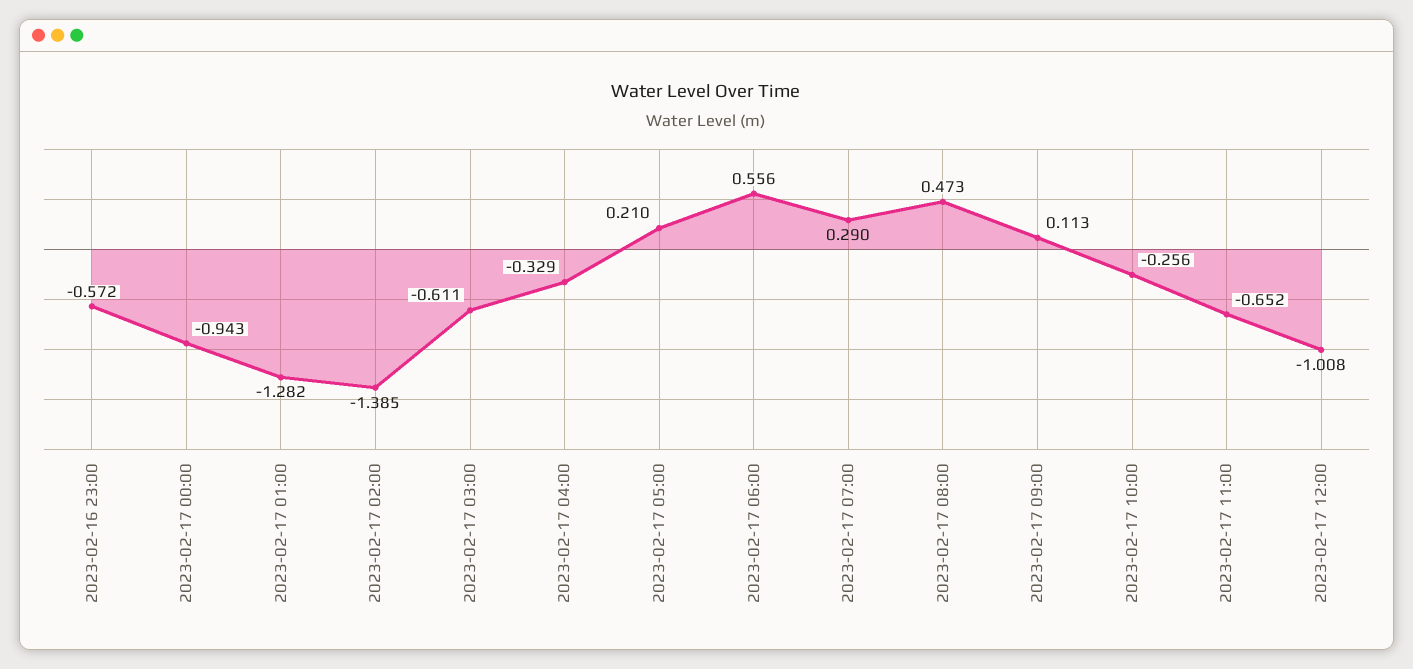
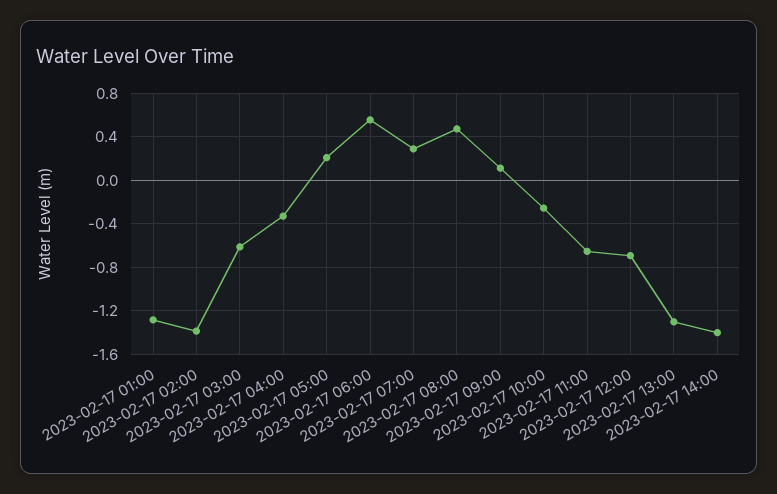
2023-02-16 23:00: -0.572 -> none
2023-02-17 00:00: -0.943 -> none
2023-02-17 12:00: -1.008 -> -0.7
2023-02-17 13:00: none -> -1.3
2023-02-17 14:00: none -> -1.4

